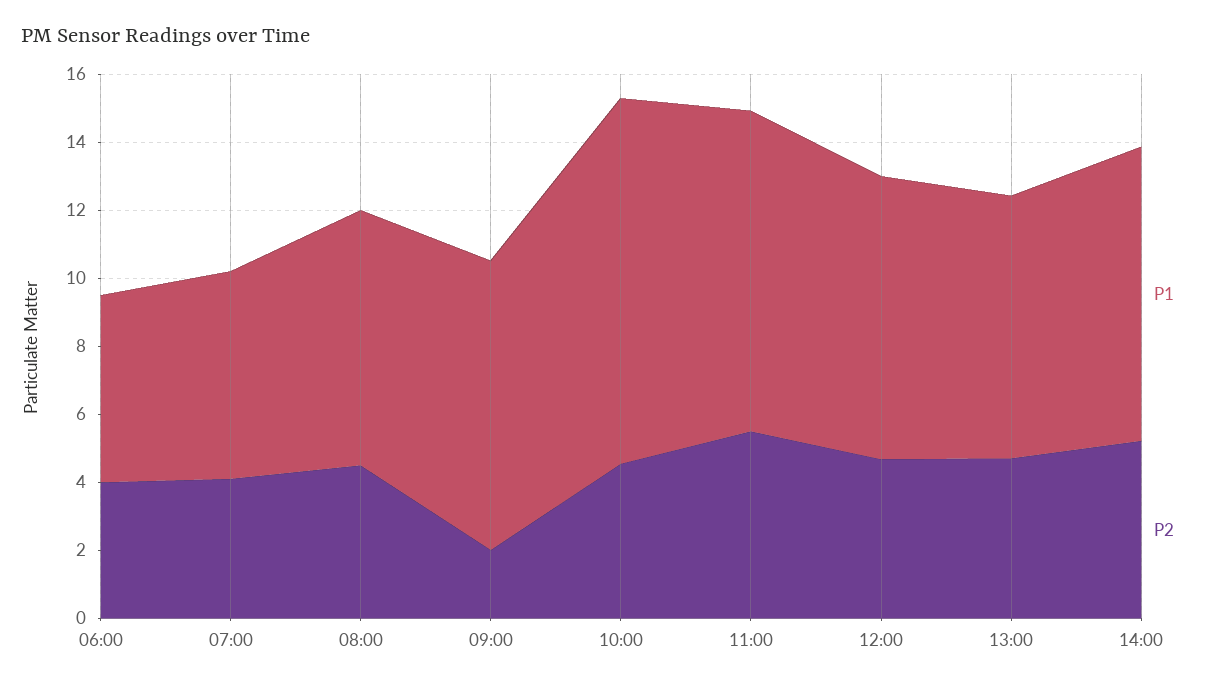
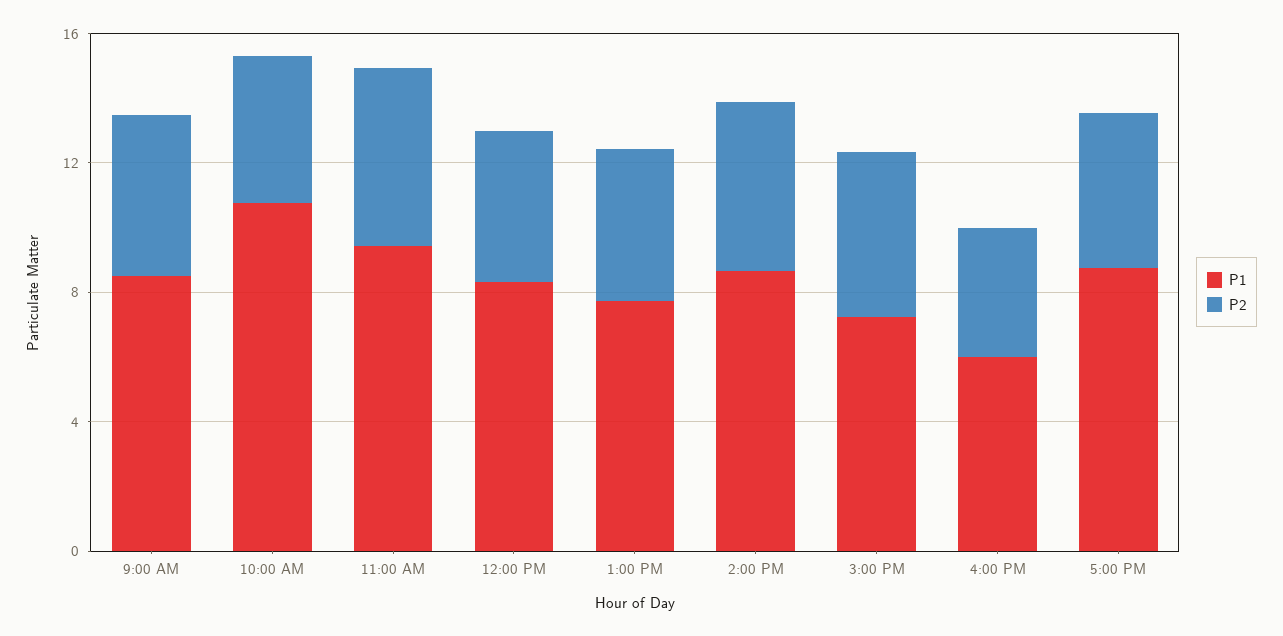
P1, 06:00: 5.5 -> none
P2, 06:00: 4 -> none
P1, 07:00: 6 -> none
P2, 07:00: 4 -> none
P1, 08:00: 7.5 -> none
P2, 08:00: 4.5 -> none
P2, 09:00: 2 -> 5
P1, 3:00 PM: none -> 7
P2, 3:00 PM: none -> 5
P1, 4:00 PM: none -> 6
P2, 4:00 PM: none -> 4
P1, 5:00 PM: none -> 9
P2, 5:00 PM: none -> 5

